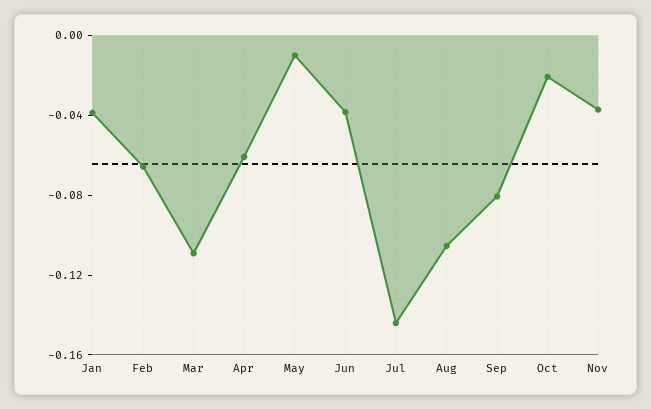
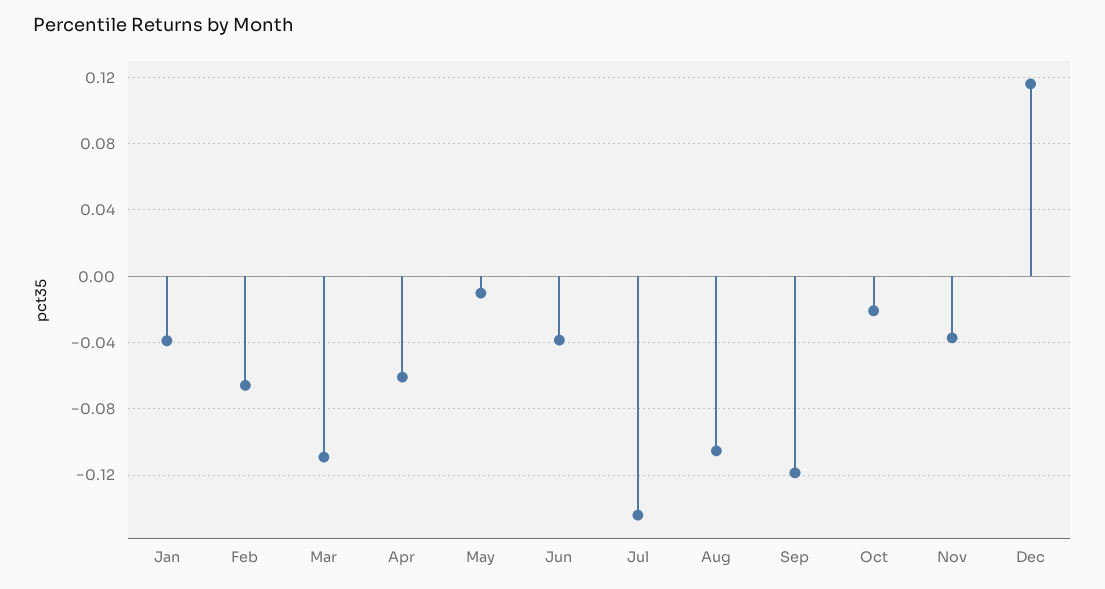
Sep: -0.08 -> -0.12
Dec: none -> 0.115

